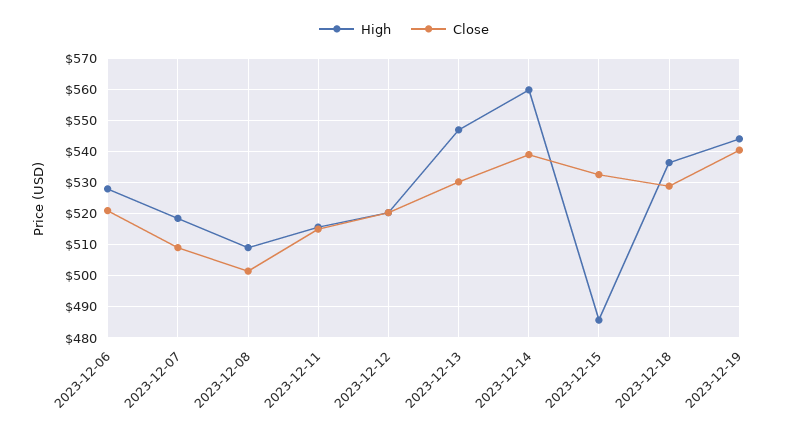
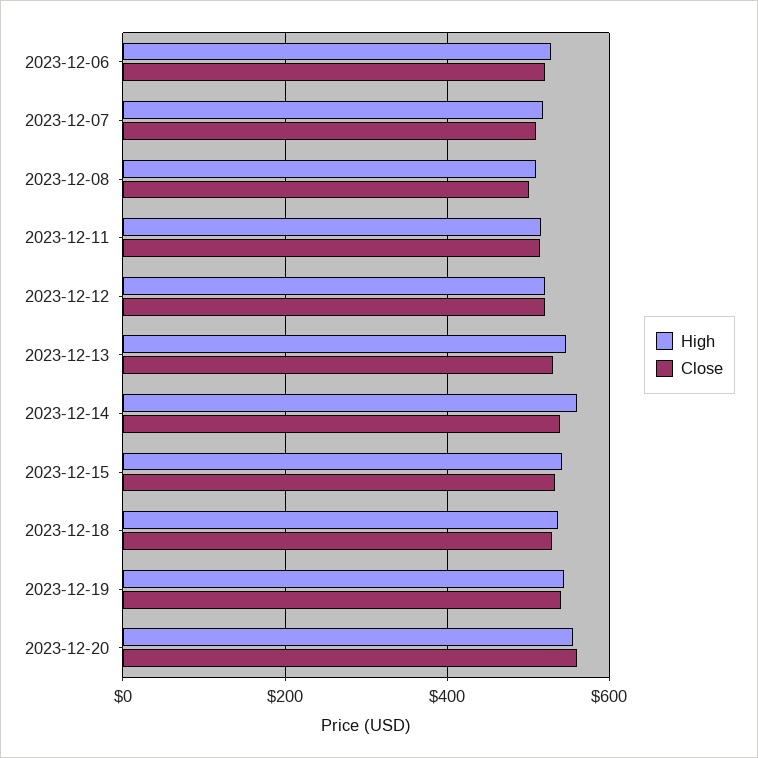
High, 2023-12-15: 486 -> 540
High, 2023-12-20: none -> 560
Close, 2023-12-20: none -> 560

